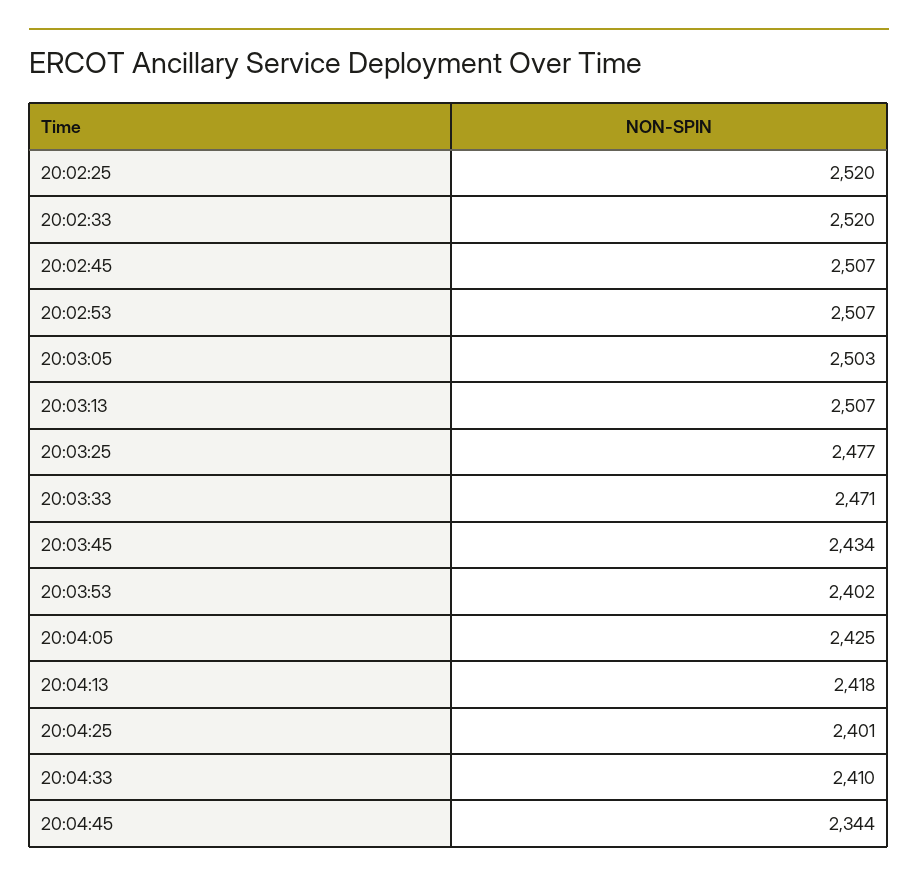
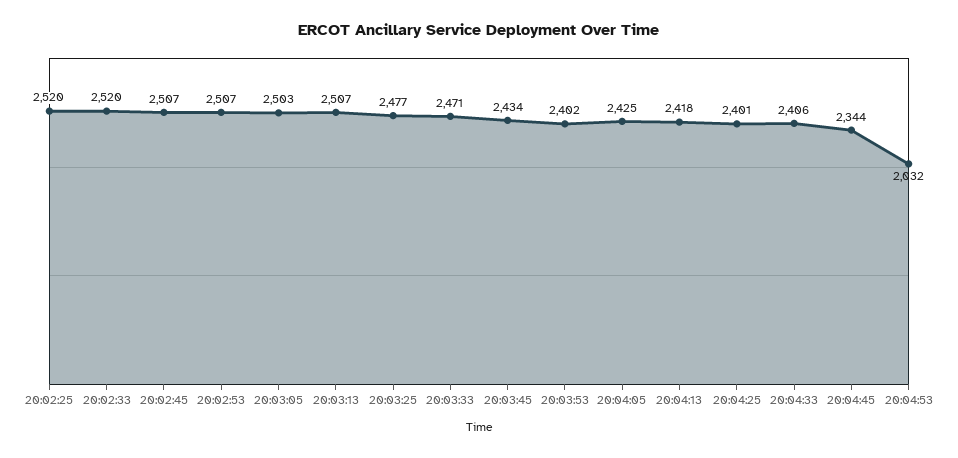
20:04:33: 2410 -> 2406
20:04:53: none -> 2032

